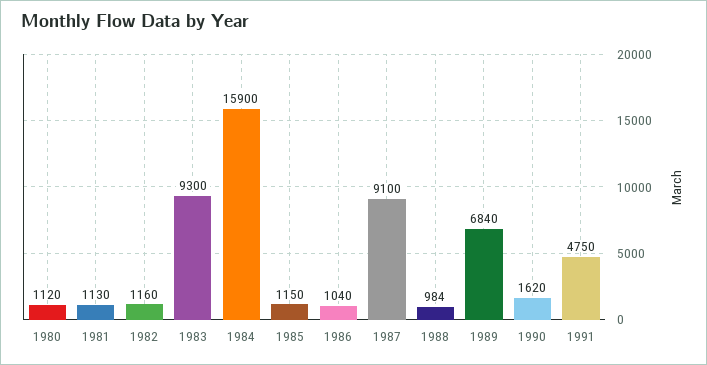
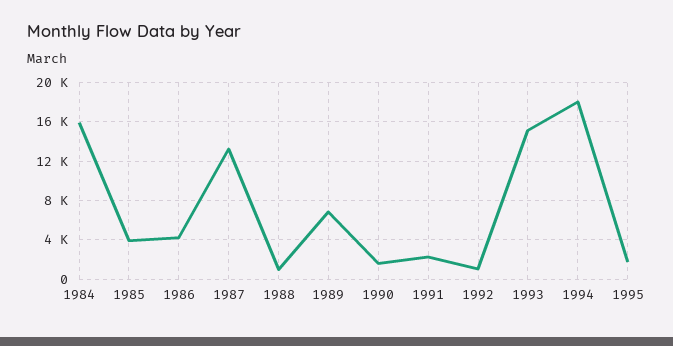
1980: 1120 -> none
1981: 1130 -> none
1982: 1160 -> none
1983: 9300 -> none
1985: 1150 -> 4000
1986: 1040 -> 4000
1987: 9100 -> 13000
1991: 4750 -> 2000
1992: none -> 1000
1993: none -> 15000
1994: none -> 18000
1995: none -> 2000

